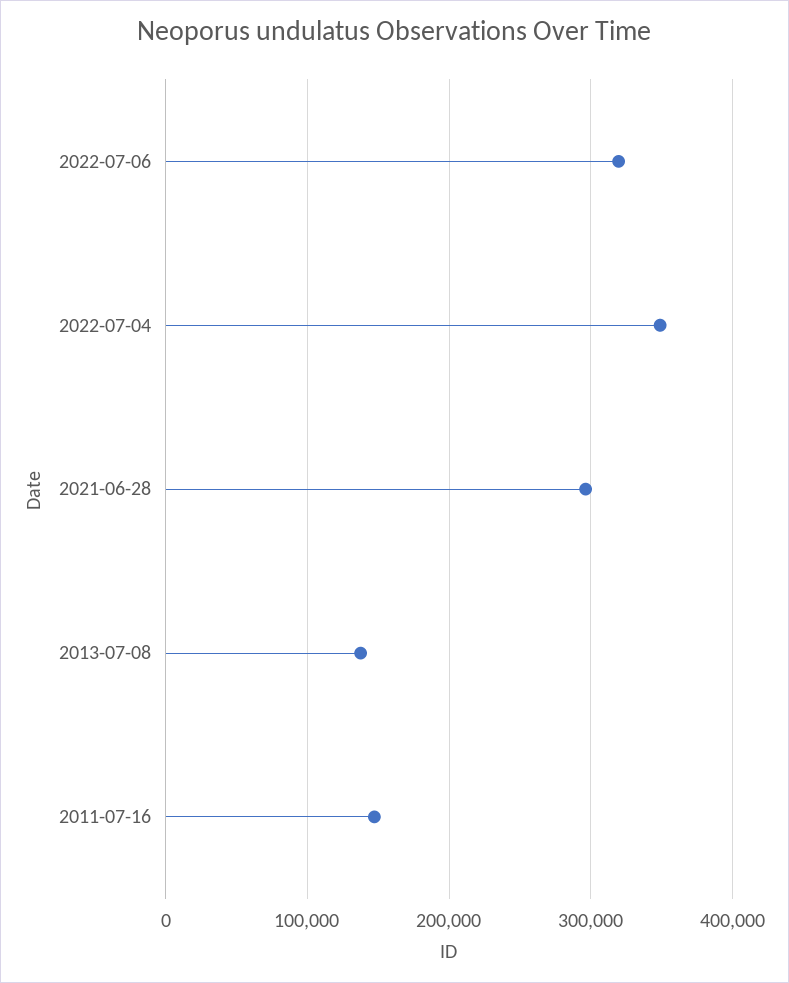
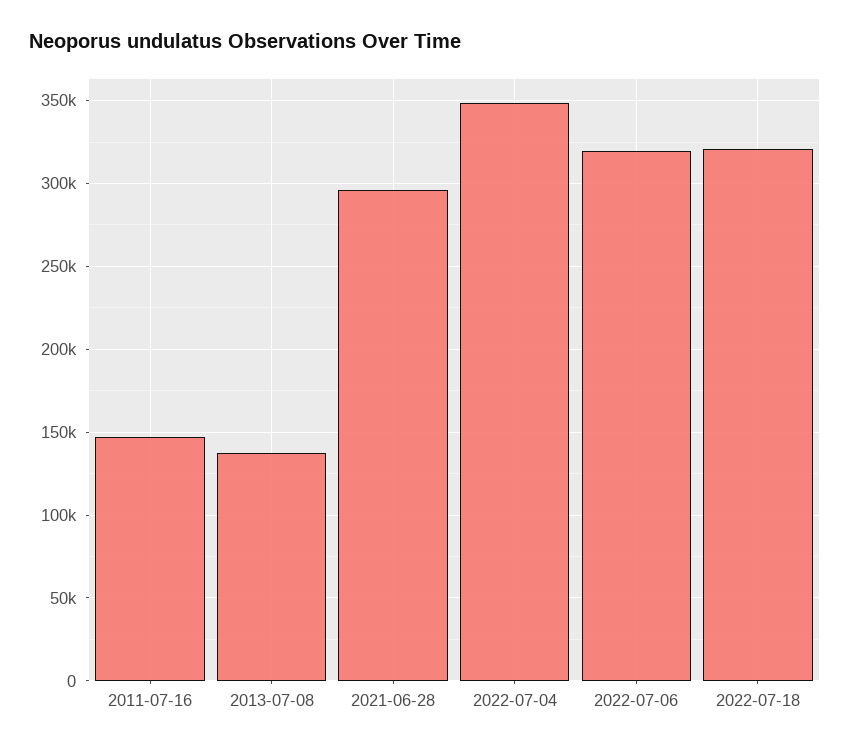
2022-07-18: none -> 320000

